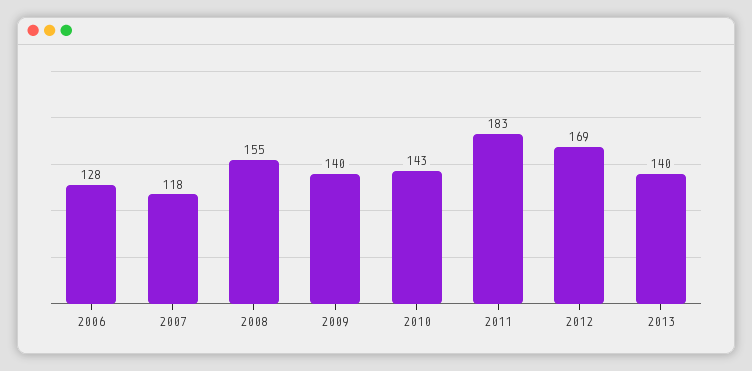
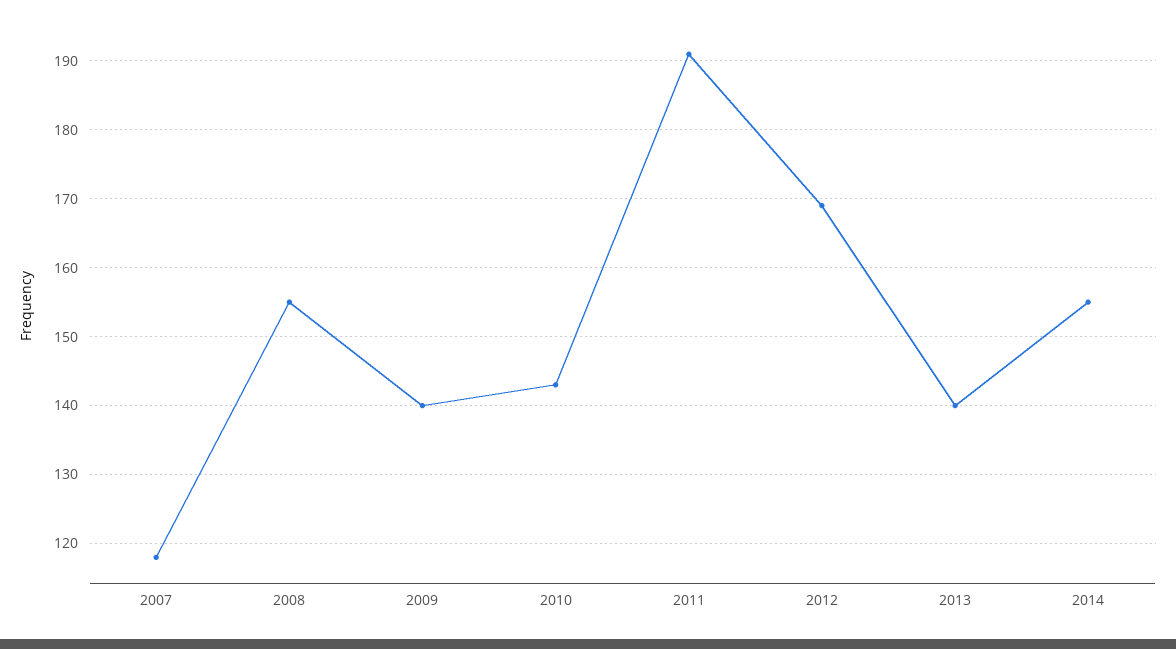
2006: 128 -> none
2011: 183 -> 191
2014: none -> 155

